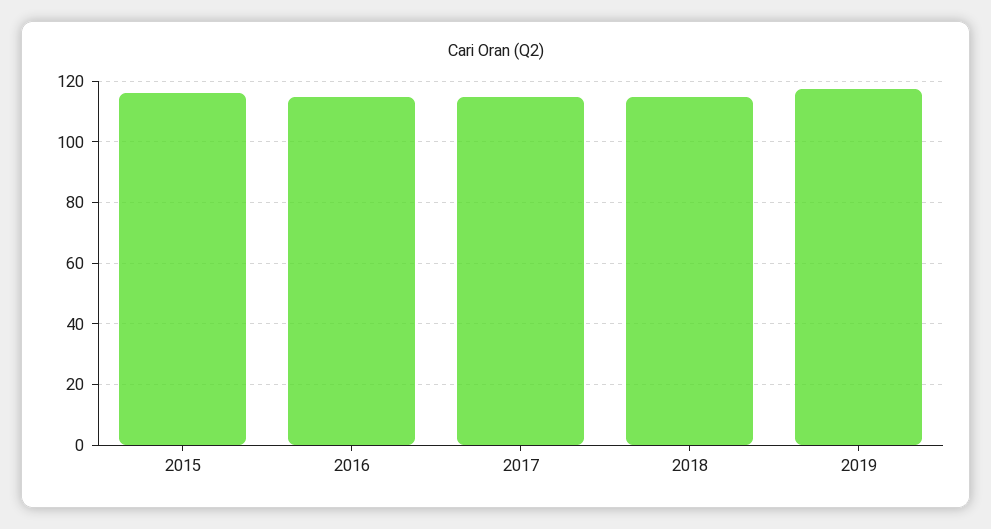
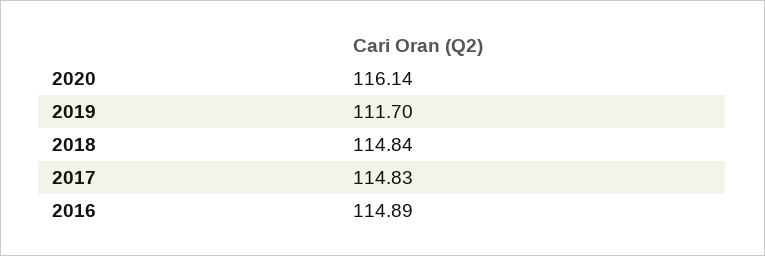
2015: 116 -> none
2019: 118 -> 111.7
2020: none -> 116.14

